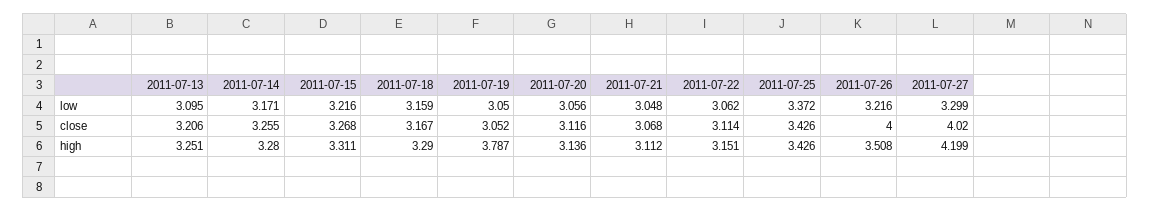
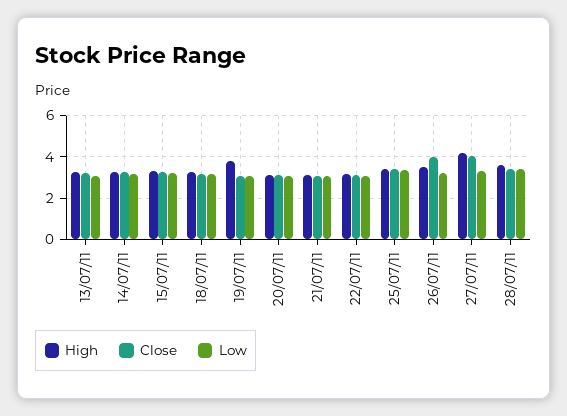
high, 28/07/11: none -> 3.5
close, 28/07/11: none -> 3.5
low, 28/07/11: none -> 3.5

